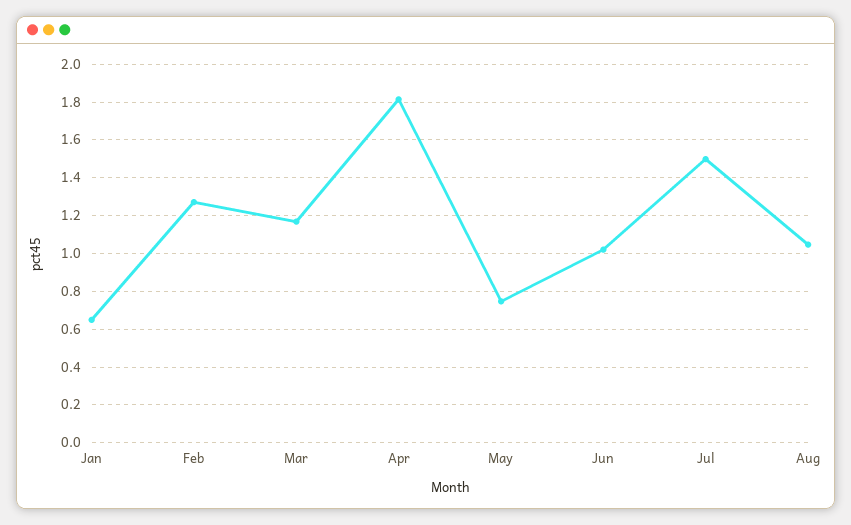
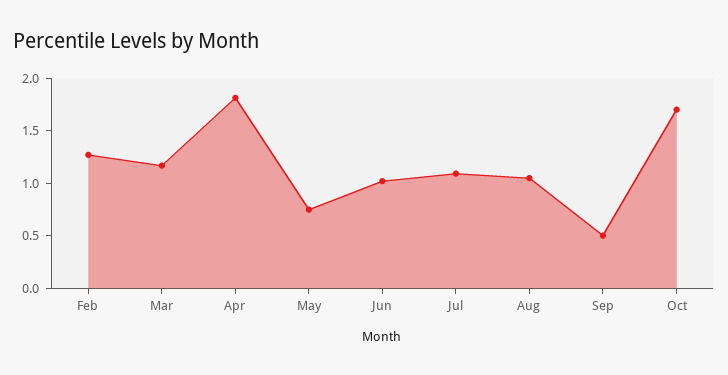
Jan: 0.65 -> none
Jul: 1.5 -> 1.1
Sep: none -> 0.5
Oct: none -> 1.7

